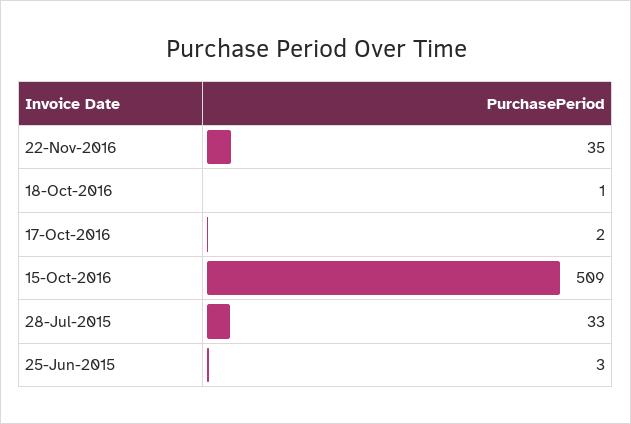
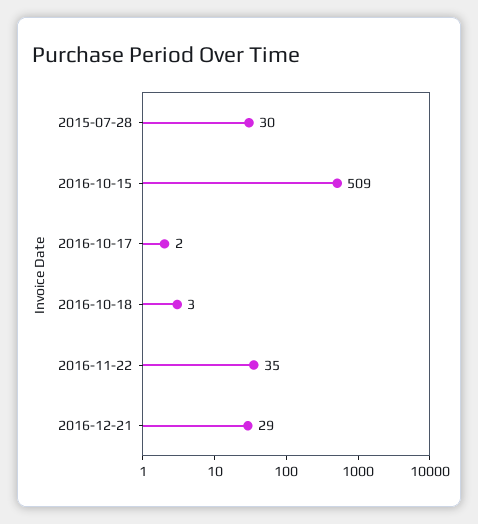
18-Oct-2016: 1 -> 3
28-Jul-2015: 33 -> 30
25-Jun-2015: 3 -> none
2016-12-21: none -> 29

